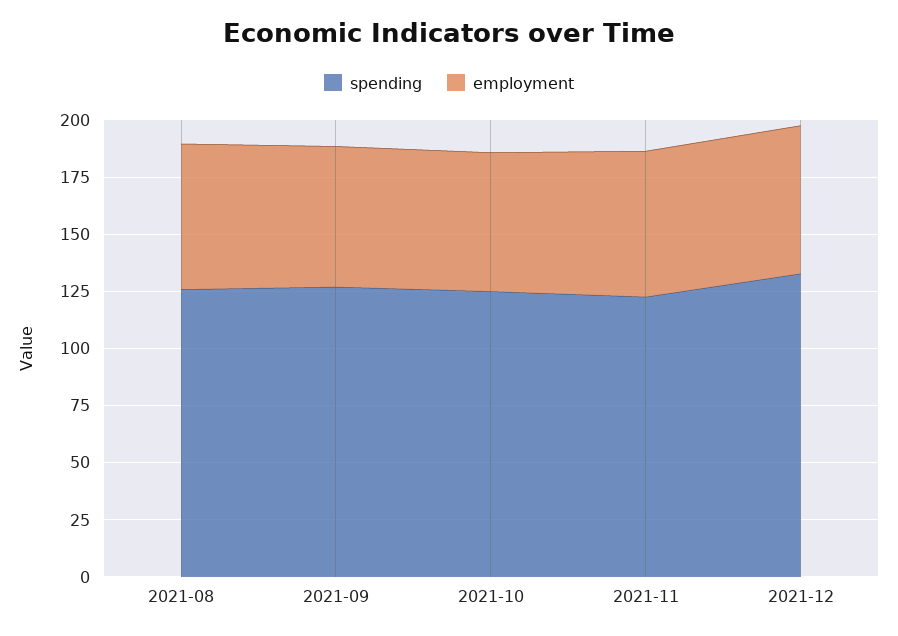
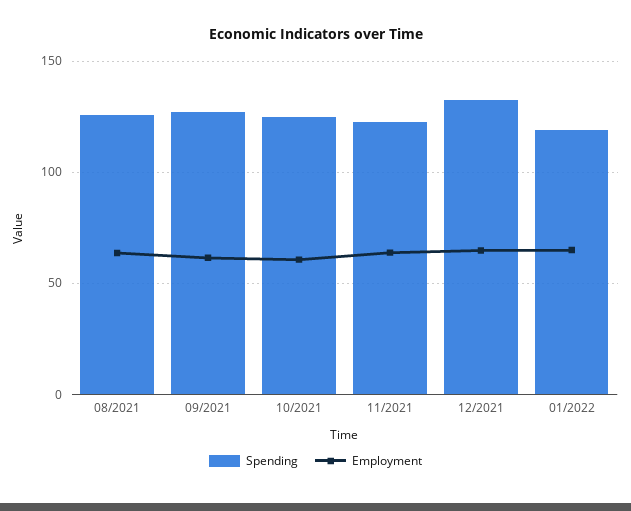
spending, 01/2022: none -> 120
employment, 01/2022: none -> 65

